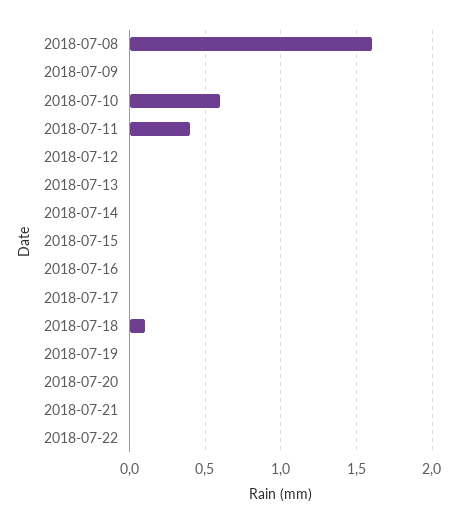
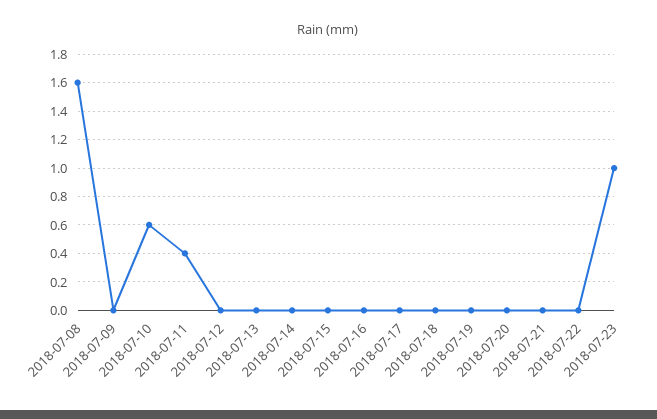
2018-07-18: 0.1 -> 0
2018-07-23: none -> 1

